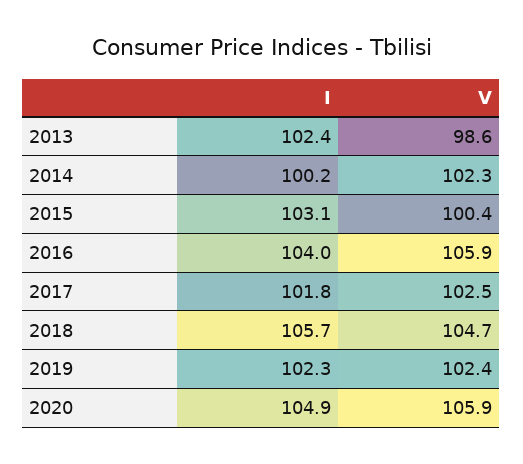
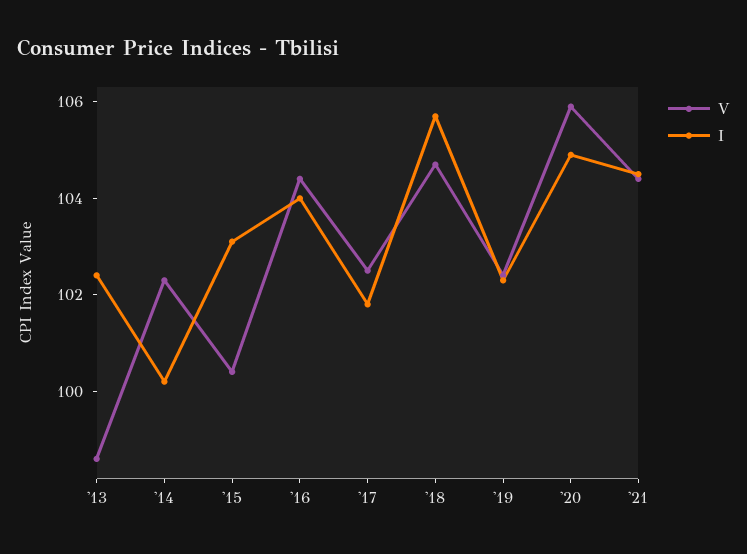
V, 2016: 105.9 -> 104.5
V, '21: none -> 104.5
I, '21: none -> 104.5

